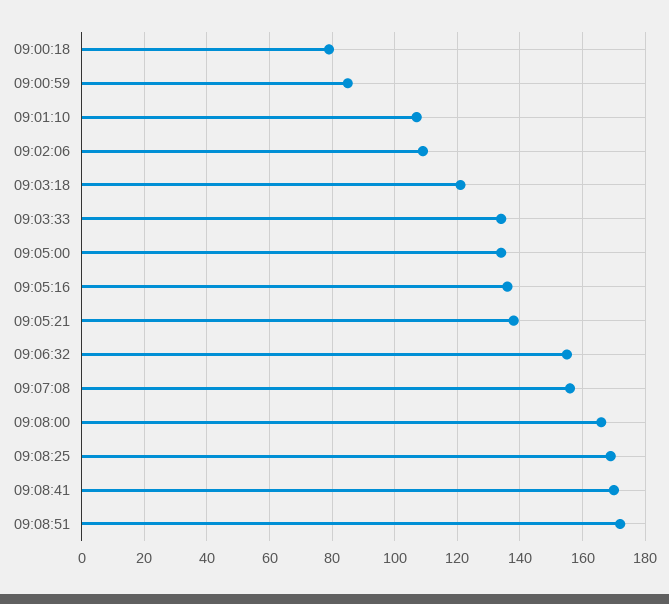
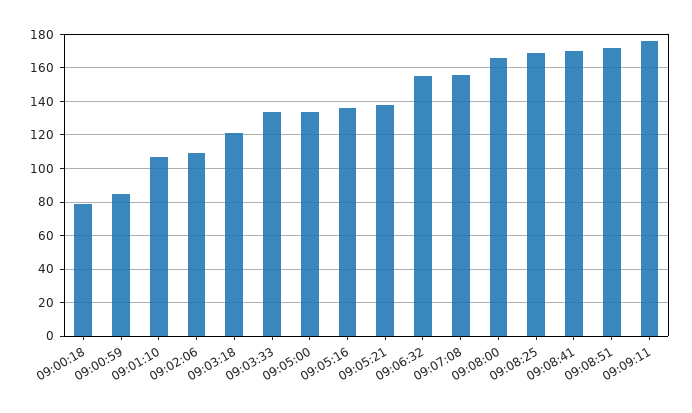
09:09:11: none -> 175

